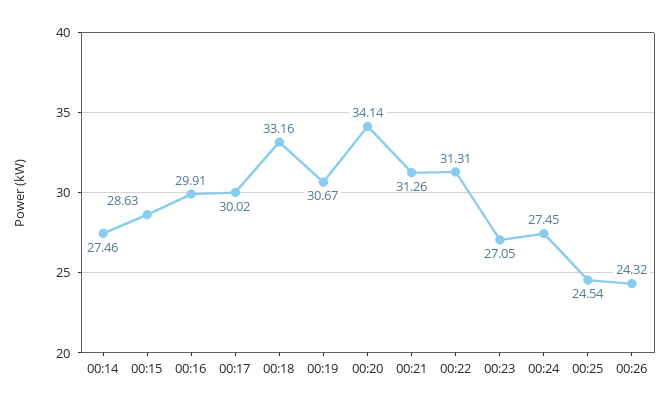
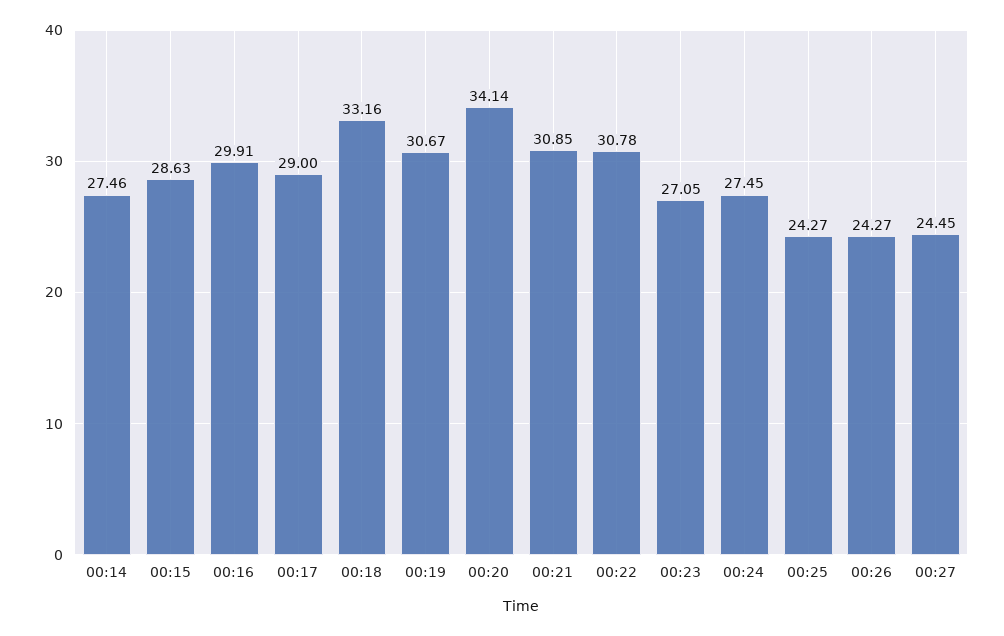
00:17: 30.02 -> 29
00:21: 31.26 -> 30.85
00:22: 31.31 -> 30.78
00:25: 24.54 -> 24.27
00:26: 24.32 -> 24.27
00:27: none -> 24.45

